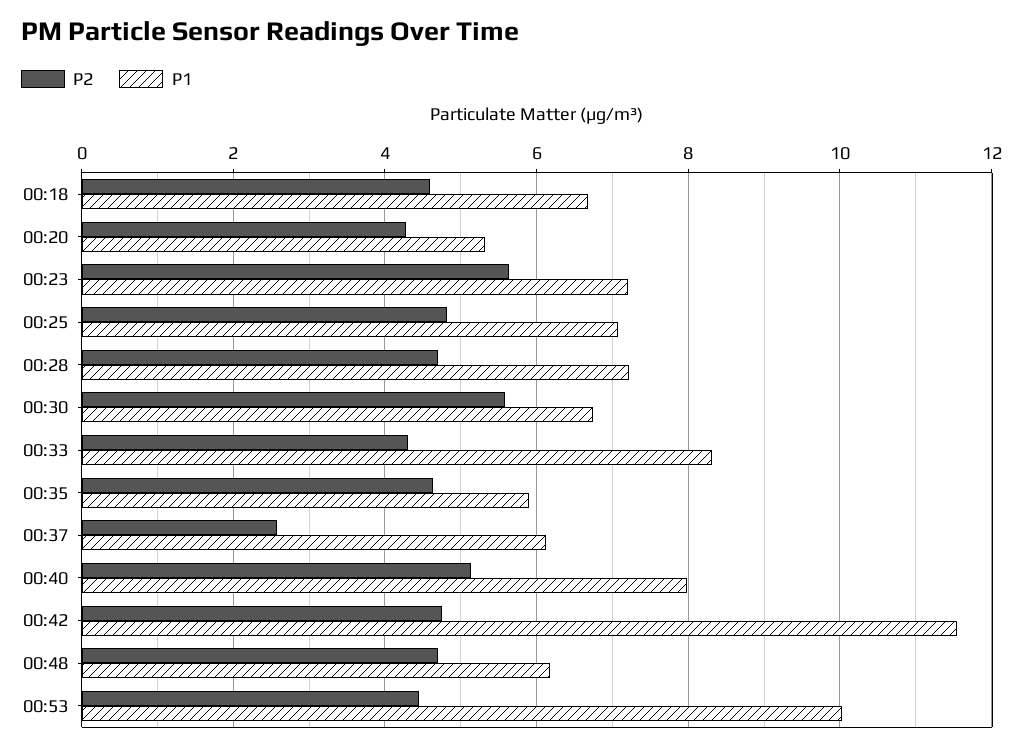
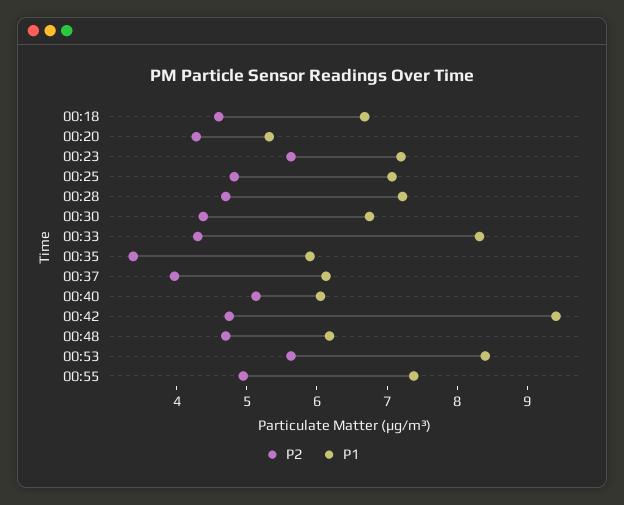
P2, 00:30: 5.6 -> 4.4
P2, 00:35: 4.6 -> 3.4
P2, 00:37: 2.6 -> 4
P1, 00:40: 8 -> 6
P1, 00:42: 11.6 -> 9.4
P2, 00:53: 4.4 -> 5.6
P1, 00:53: 10 -> 8.4
P2, 00:55: none -> 5
P1, 00:55: none -> 7.4

